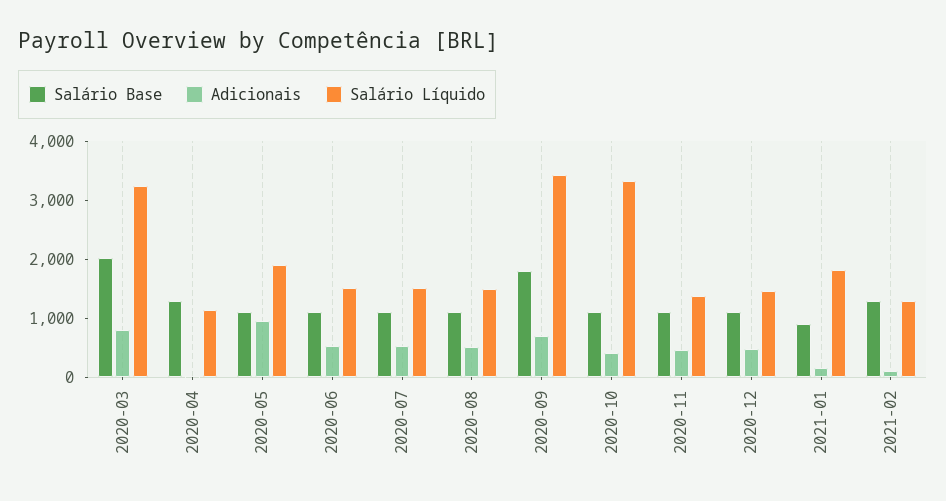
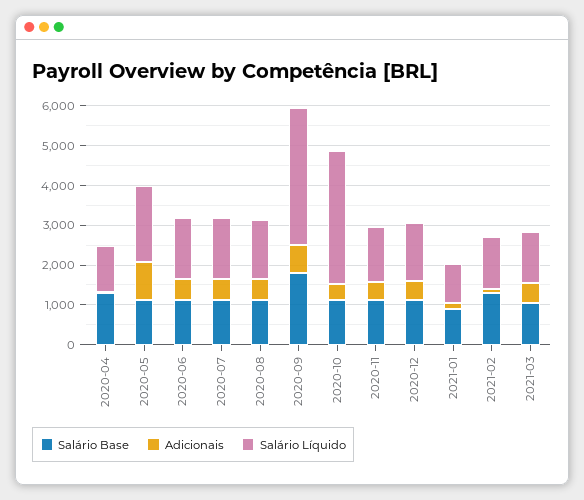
Salário Base, 2020-03: 2000 -> none
Adicionais, 2020-03: 800 -> none
Salário Líquido, 2020-03: 3200 -> none
Salário Líquido, 2021-01: 1800 -> 1000
Salário Base, 2021-03: none -> 1000
Adicionais, 2021-03: none -> 500
Salário Líquido, 2021-03: none -> 1250

